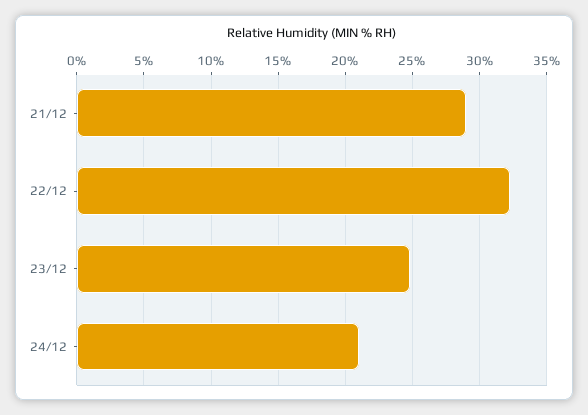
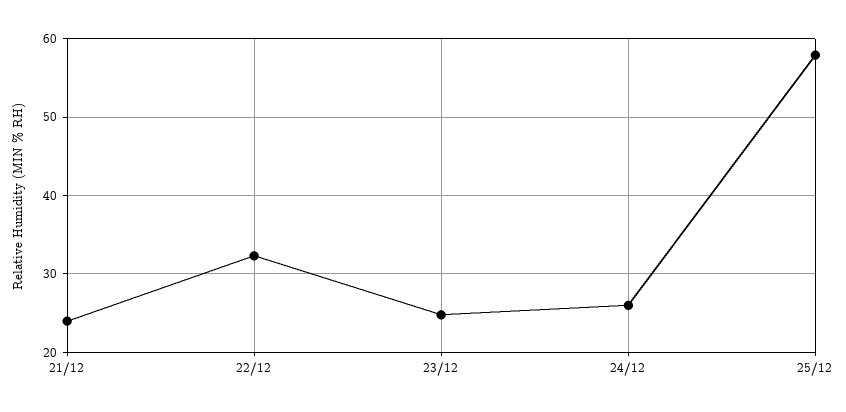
21/12: 29 -> 24
24/12: 21 -> 26
25/12: none -> 58

